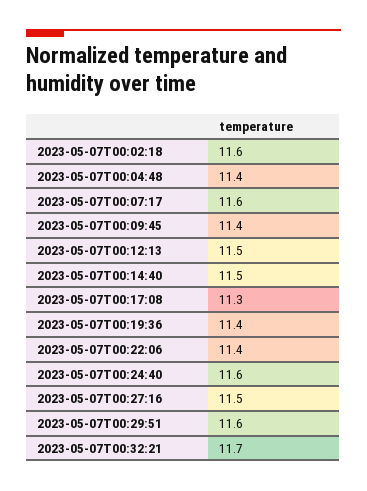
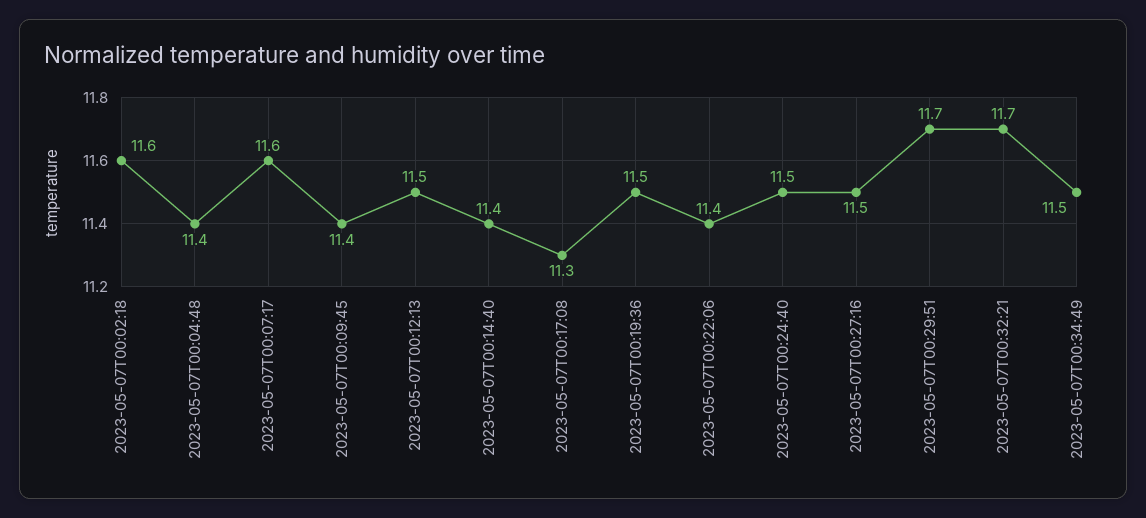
2023-05-07T00:14:40: 11.5 -> 11.4
2023-05-07T00:19:36: 11.4 -> 11.5
2023-05-07T00:24:40: 11.6 -> 11.5
2023-05-07T00:29:51: 11.6 -> 11.7
2023-05-07T00:34:49: none -> 11.5

